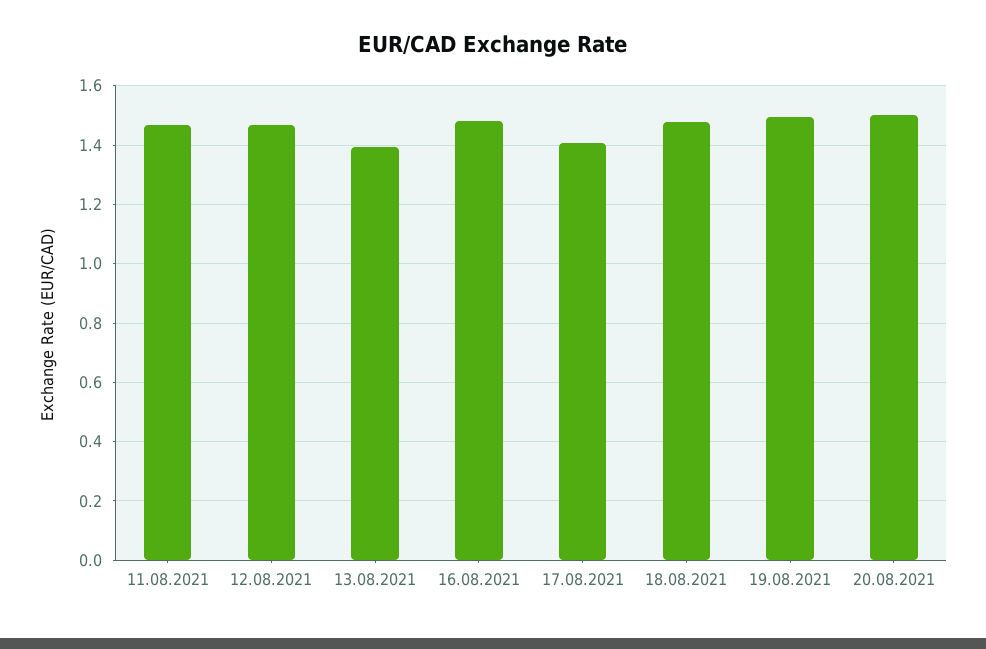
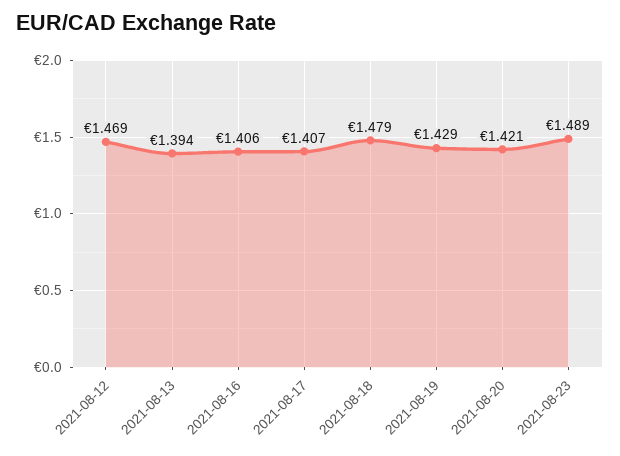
11.08.2021: 1.475 -> none
16.08.2021: 1.475 -> 1.406
19.08.2021: 1.5 -> 1.429
20.08.2021: 1.5 -> 1.421
2021-08-23: none -> 1.489

